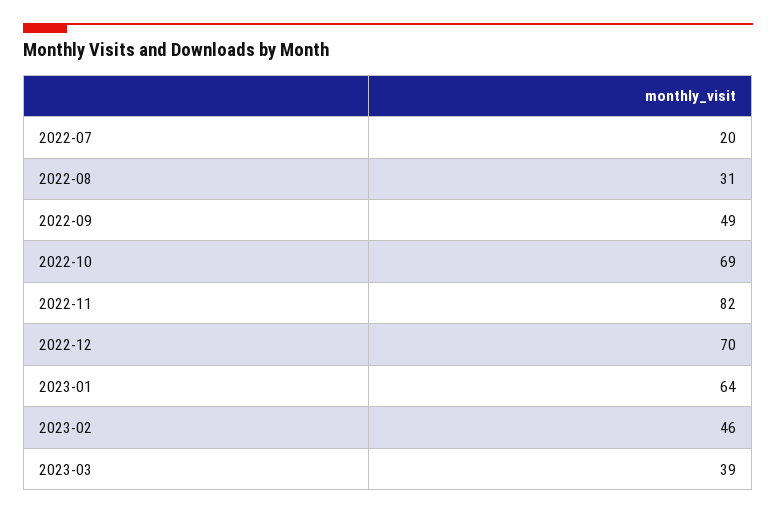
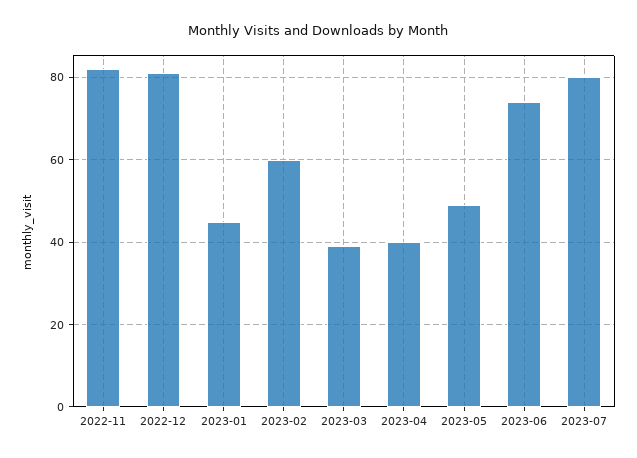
2022-07: 20 -> none
2022-08: 31 -> none
2022-09: 49 -> none
2022-10: 69 -> none
2022-12: 70 -> 80
2023-01: 64 -> 45
2023-02: 46 -> 60
2023-04: none -> 40
2023-05: none -> 50
2023-06: none -> 75
2023-07: none -> 80

